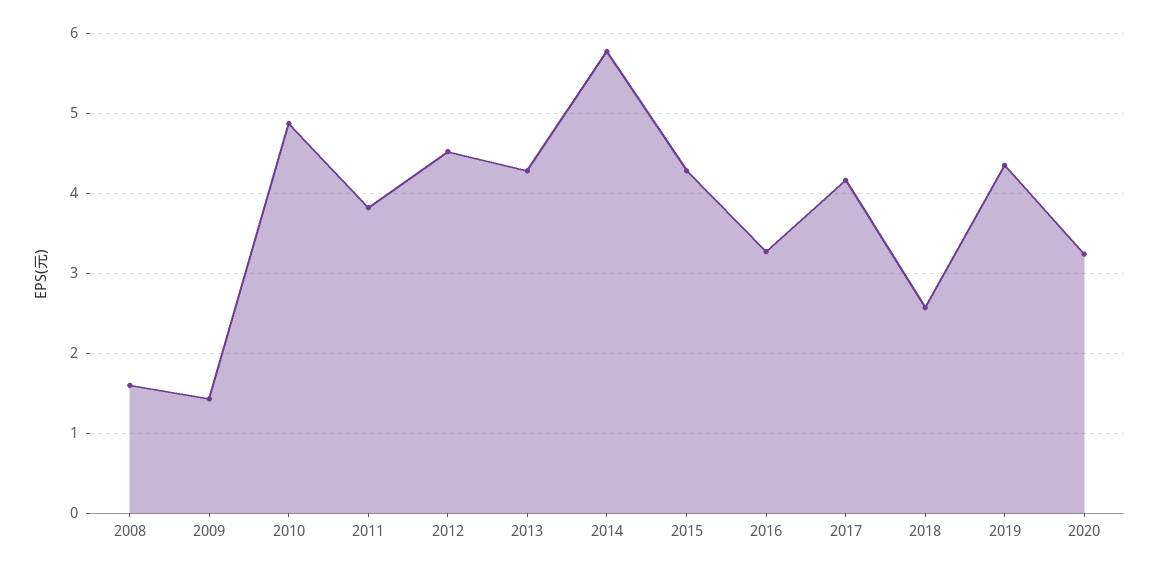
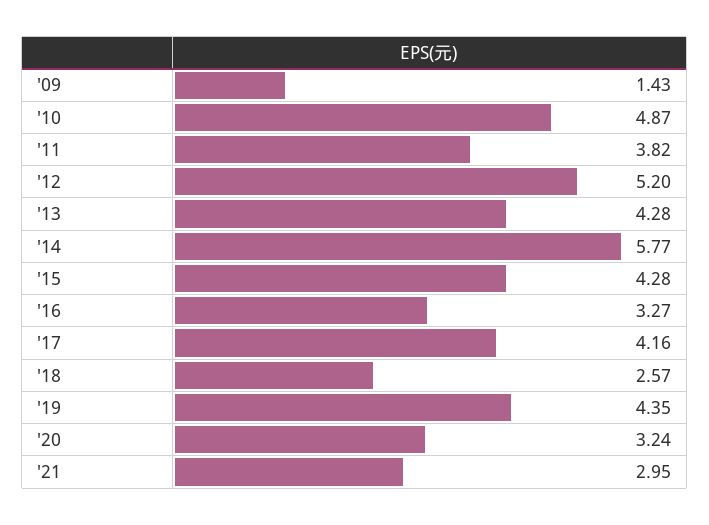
2008: 1.6 -> none
2012: 4.5 -> 5.2
'21: none -> 2.95

